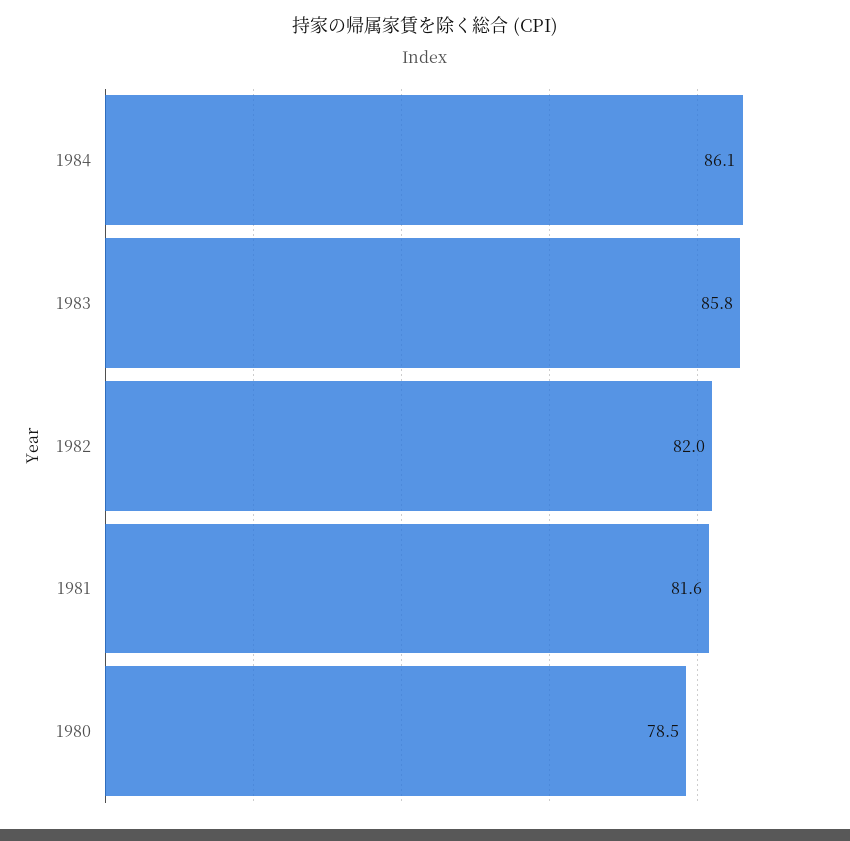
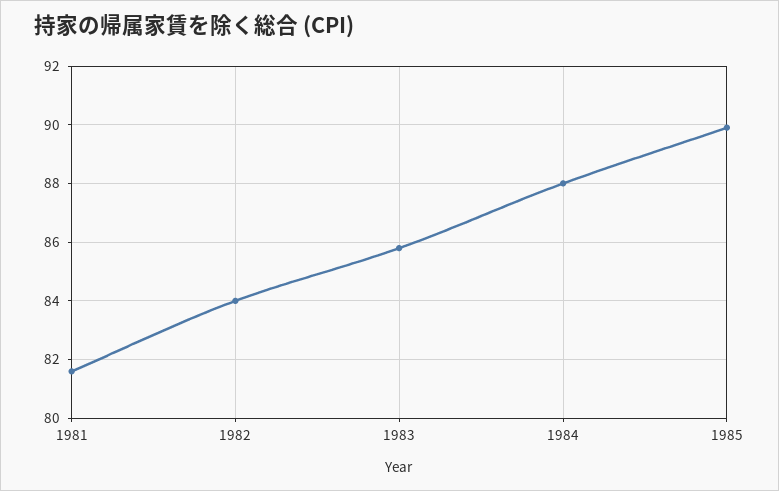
1984: 86.1 -> 88
1982: 82 -> 84
1980: 78.5 -> none
1985: none -> 90

